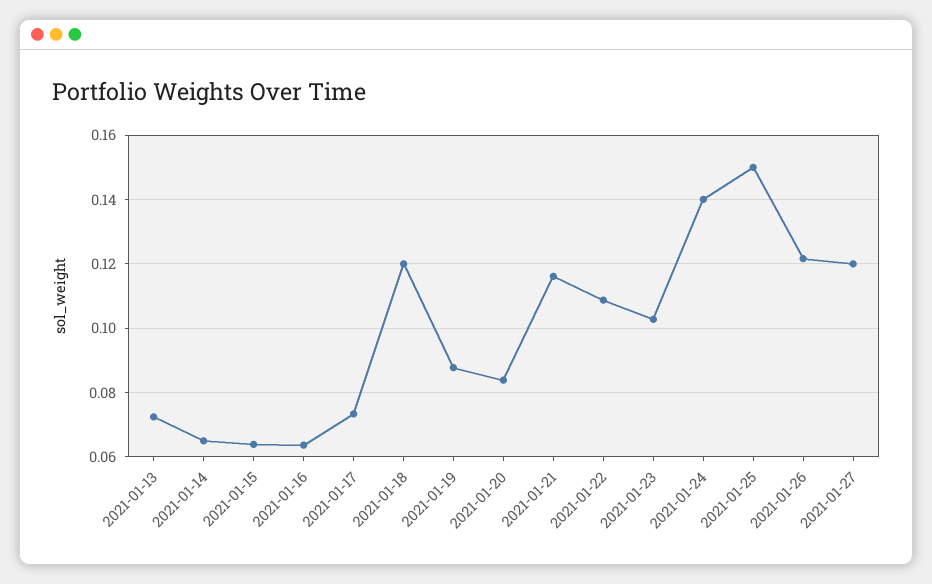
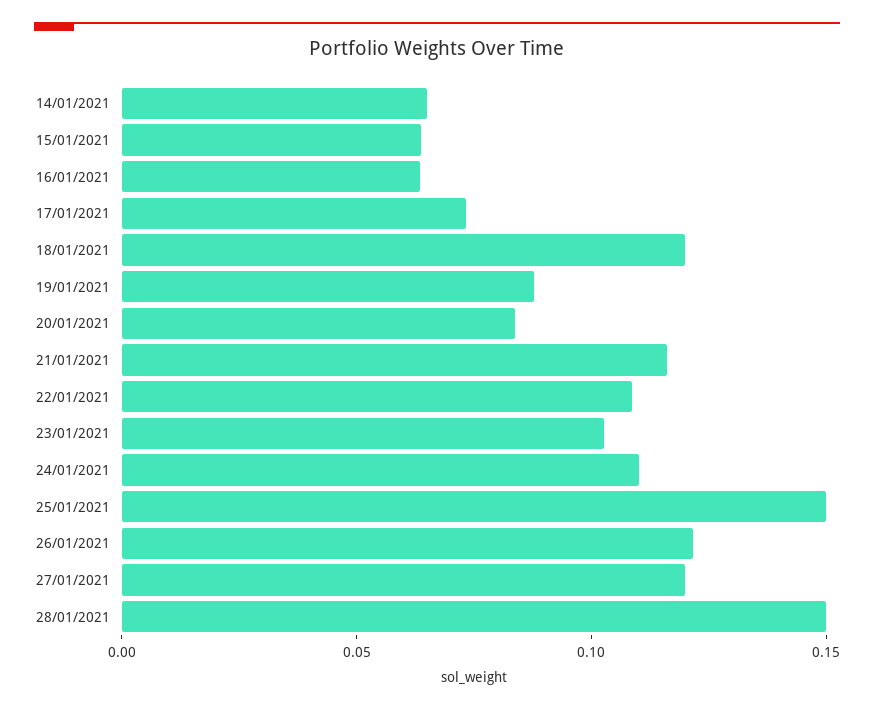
2021-01-13: 0.072 -> none
2021-01-24: 0.14 -> 0.11
28/01/2021: none -> 0.15

